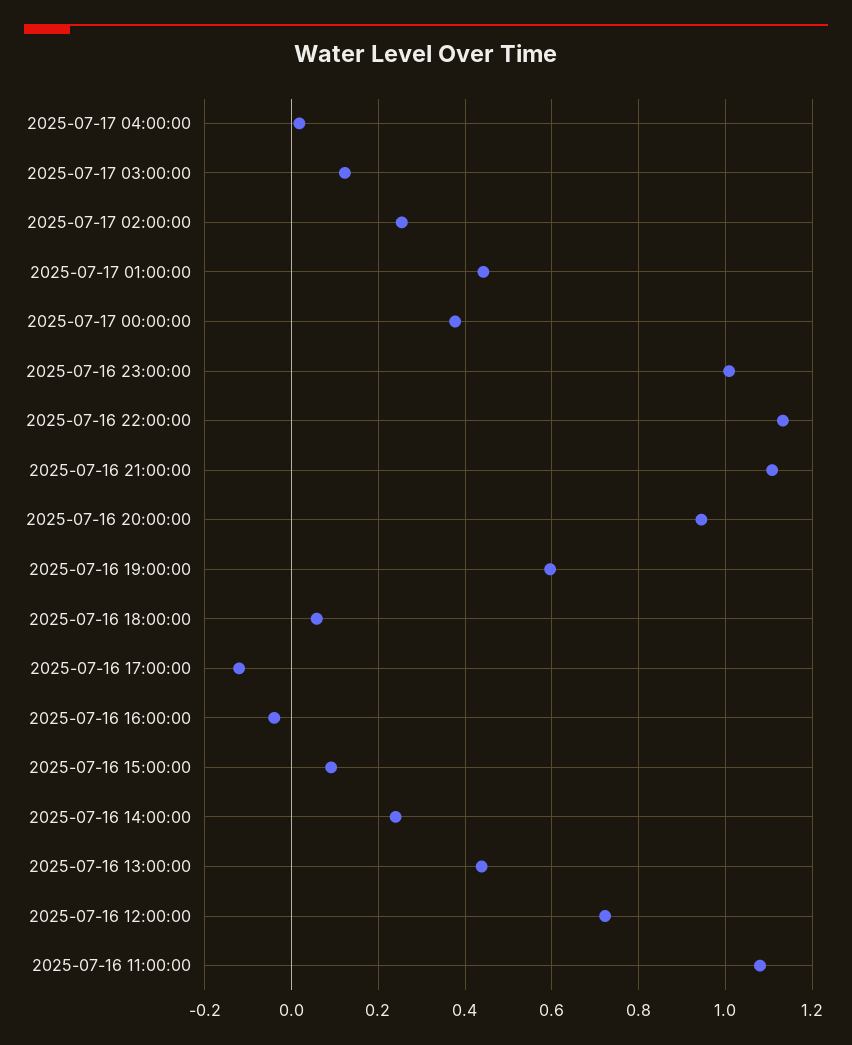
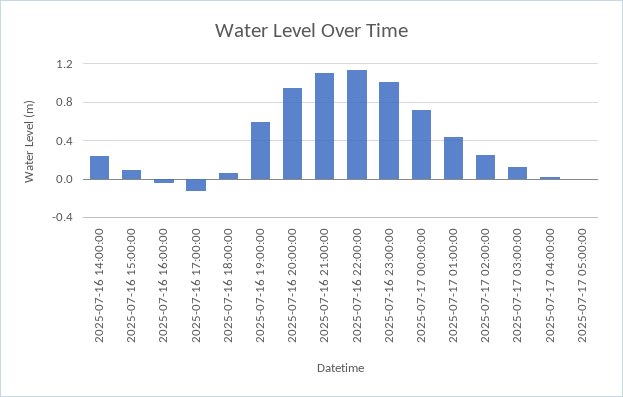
2025-07-17 00:00:00: 0.38 -> 0.7
2025-07-16 13:00:00: 0.44 -> none
2025-07-16 12:00:00: 0.72 -> none
2025-07-16 11:00:00: 1.08 -> none
2025-07-17 05:00:00: none -> 0

